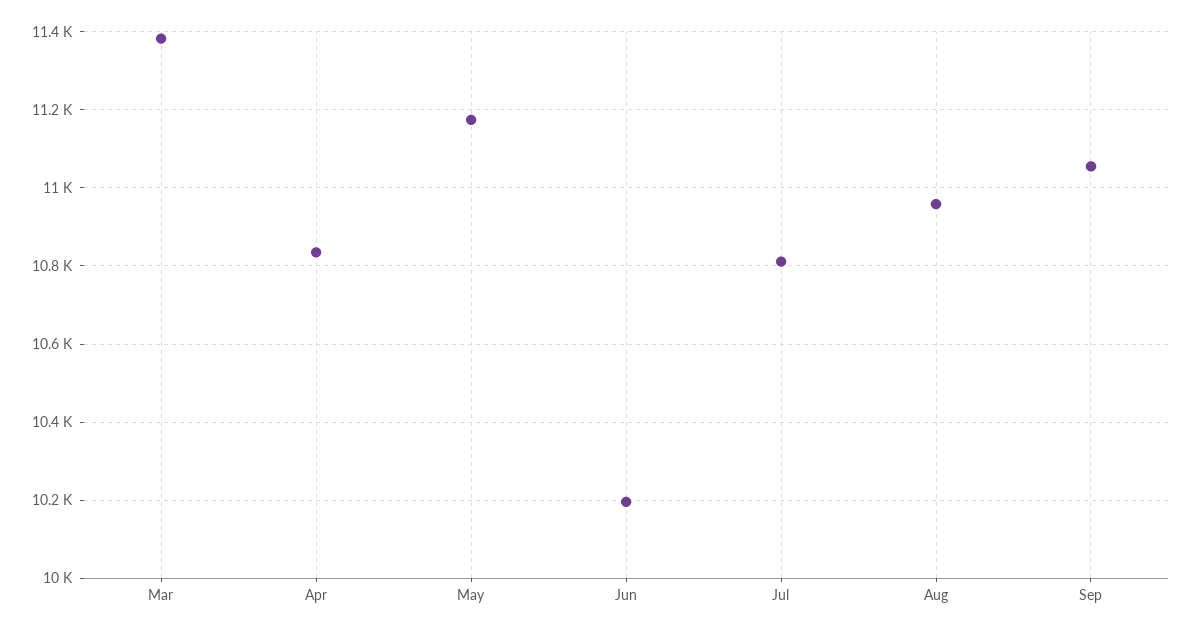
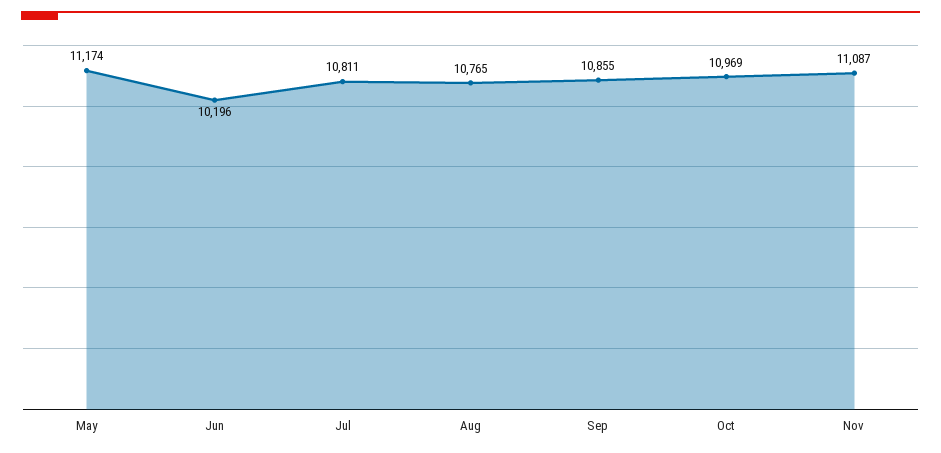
Mar: 11380 -> none
Apr: 10840 -> none
Aug: 10960 -> 10765
Sep: 11060 -> 10855
Oct: none -> 10969
Nov: none -> 11087

